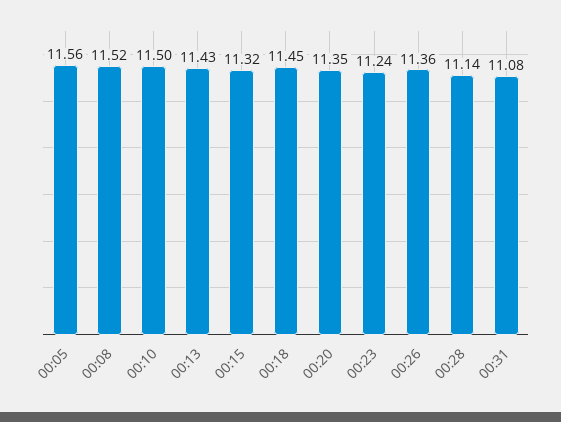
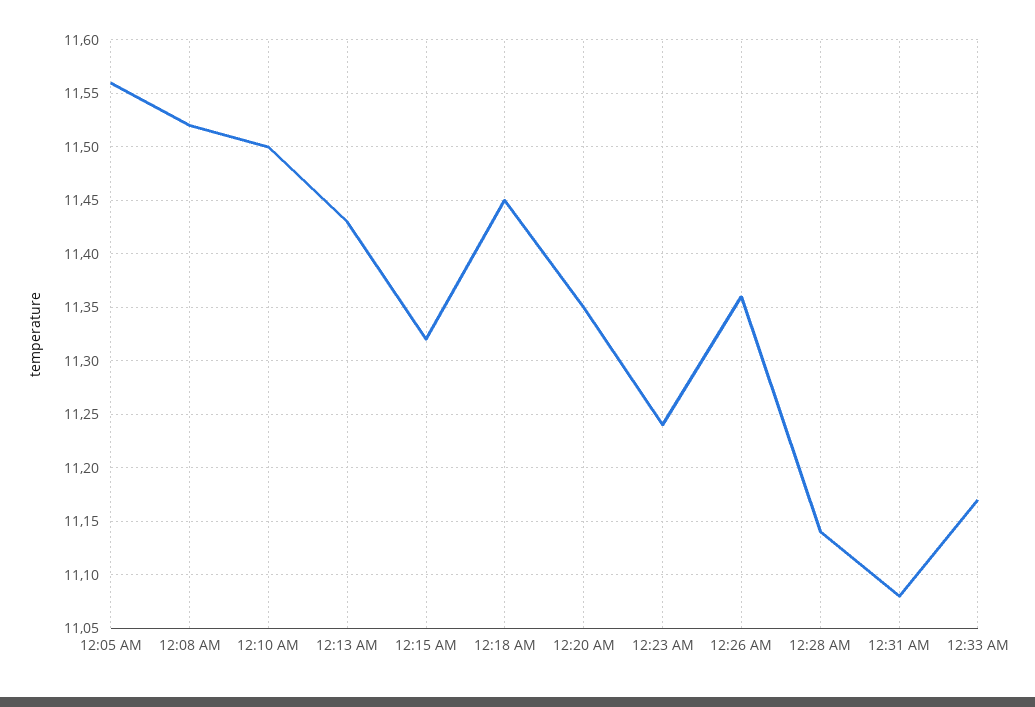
12:33 AM: none -> 11.17

